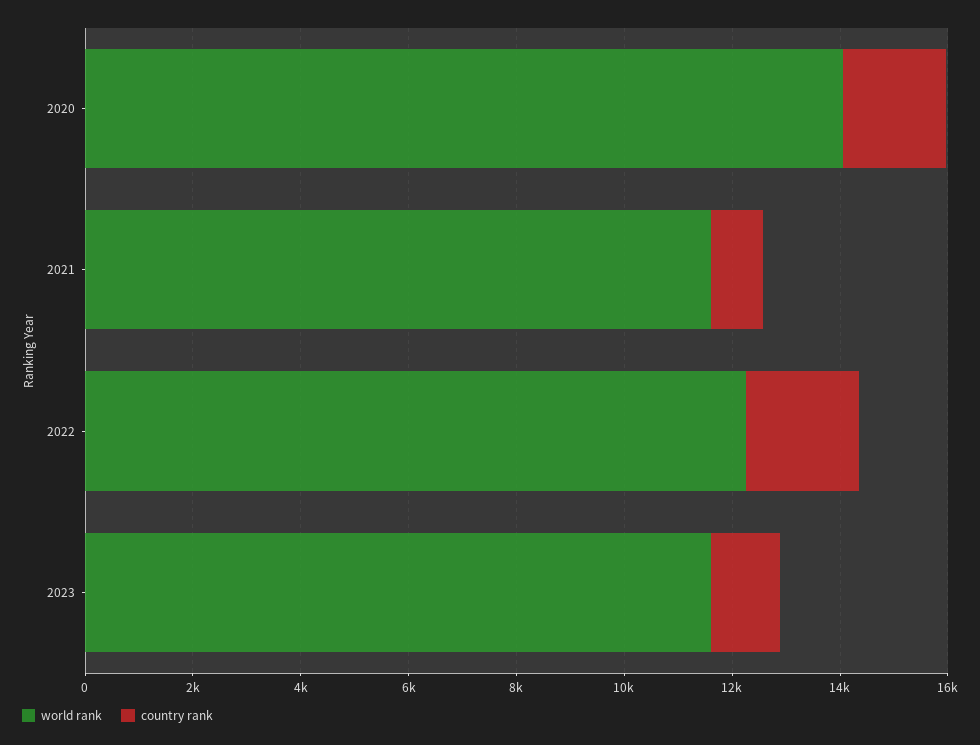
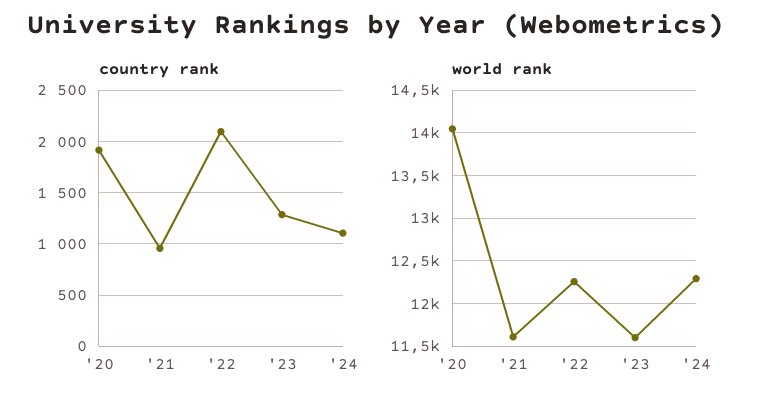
country rank, '24: none -> 1100
world rank, '24: none -> 12300

